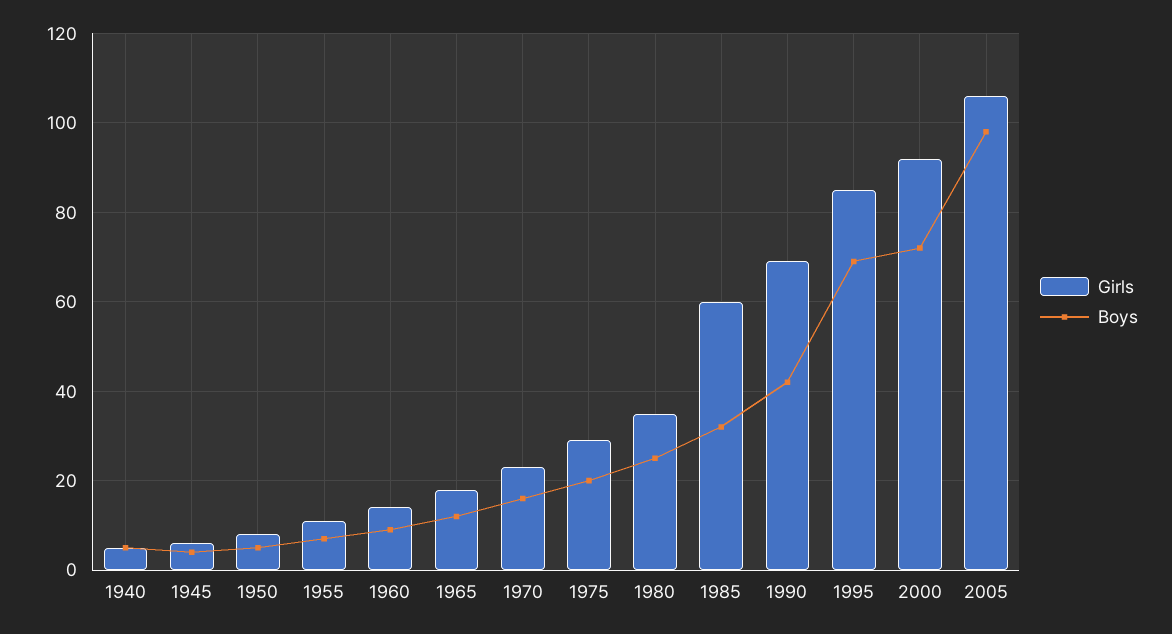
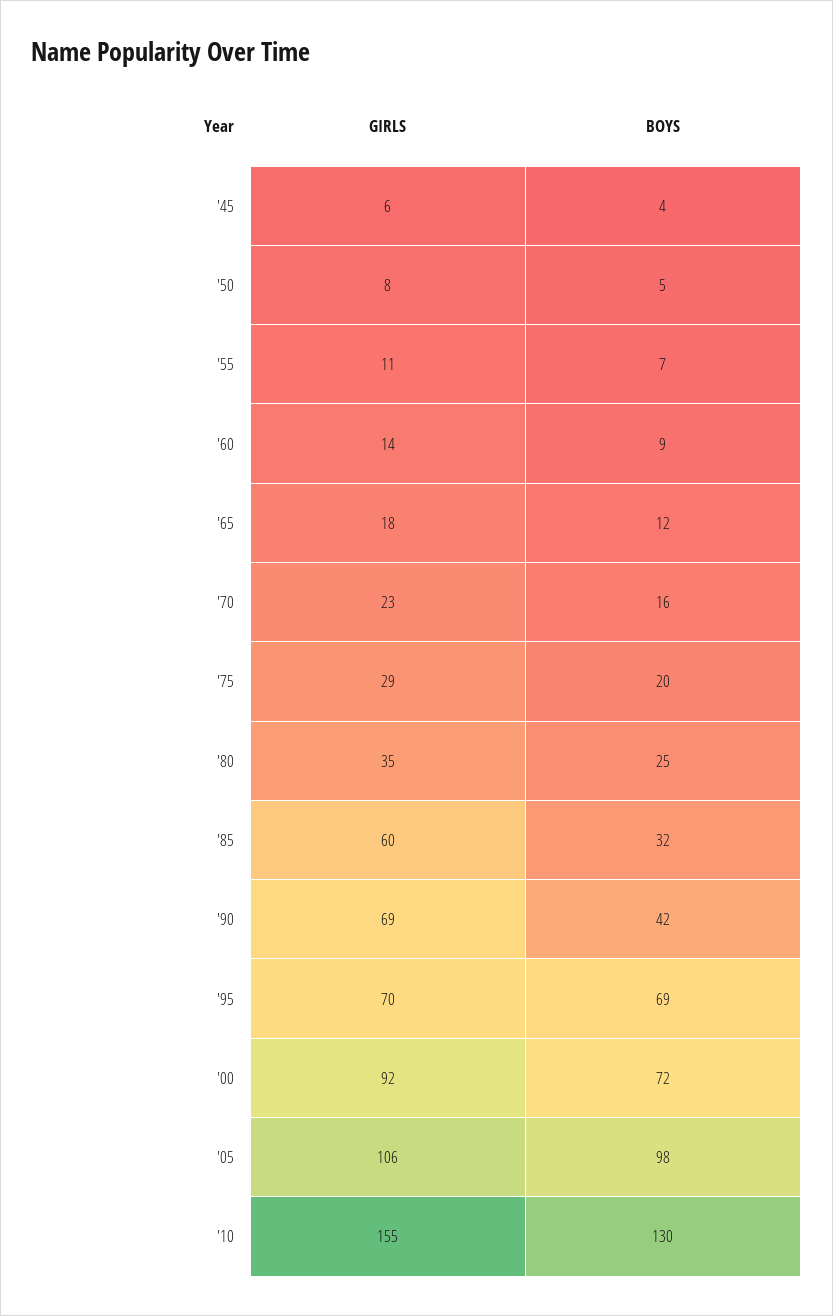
Girls, 1940: 5 -> none
Boys, 1940: 5 -> none
Girls, 1995: 85 -> 70
Girls, '10: none -> 155
Boys, '10: none -> 130

